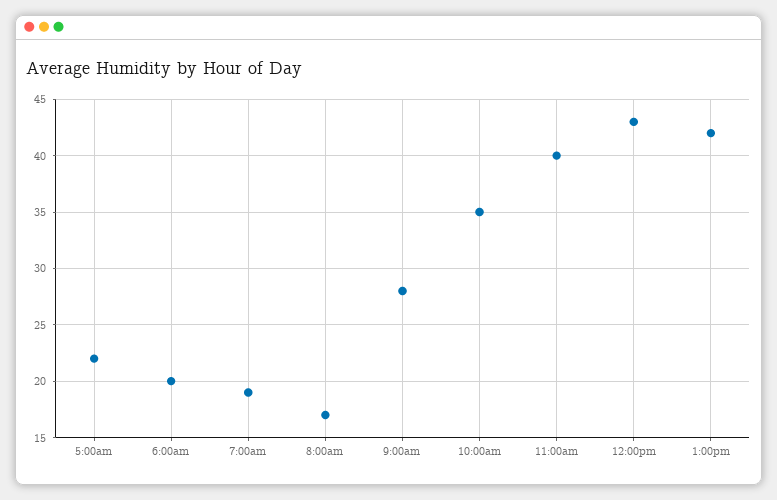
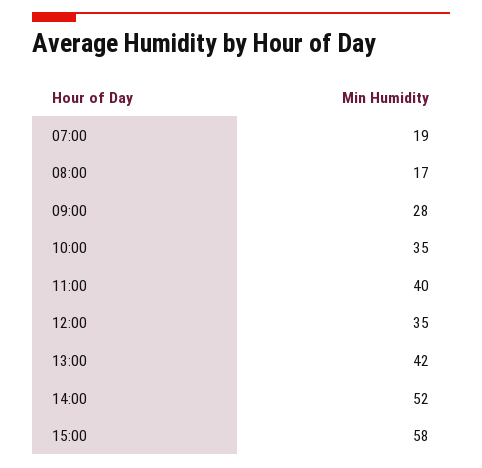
5:00am: 22 -> none
6:00am: 20 -> none
12:00pm: 43 -> 35
14:00: none -> 52
15:00: none -> 58

